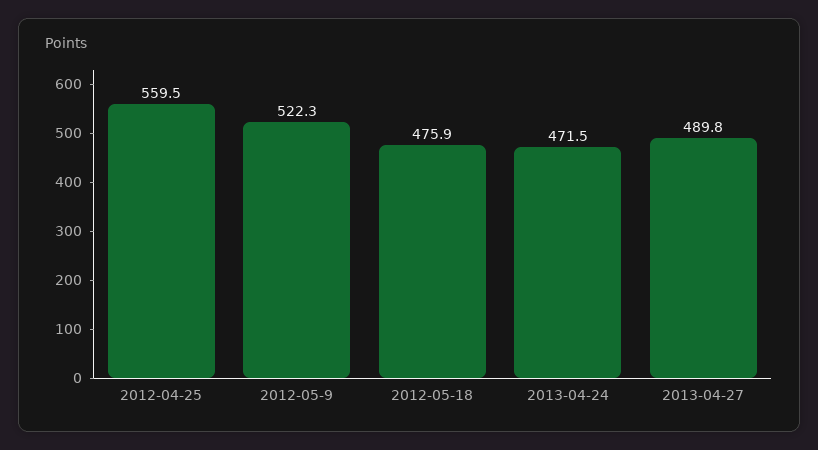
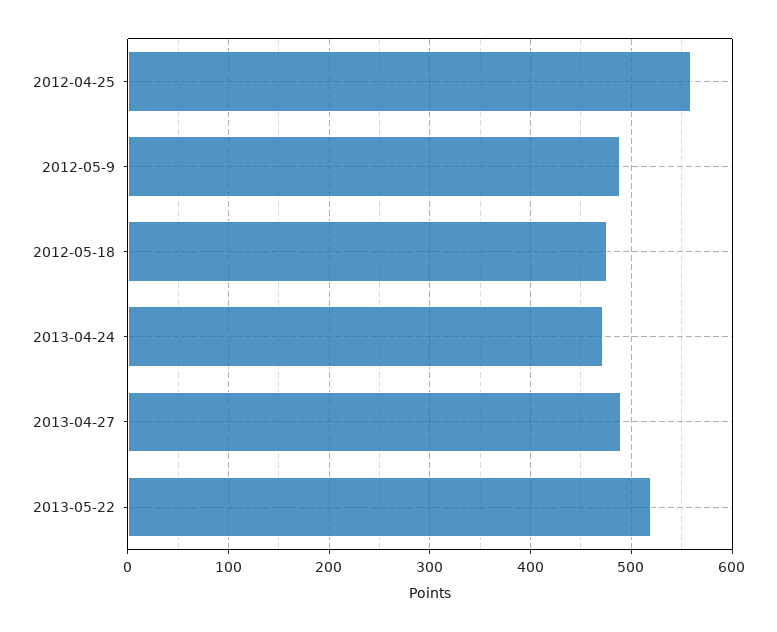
2012-05-9: 522.3 -> 490
2013-05-22: none -> 520

